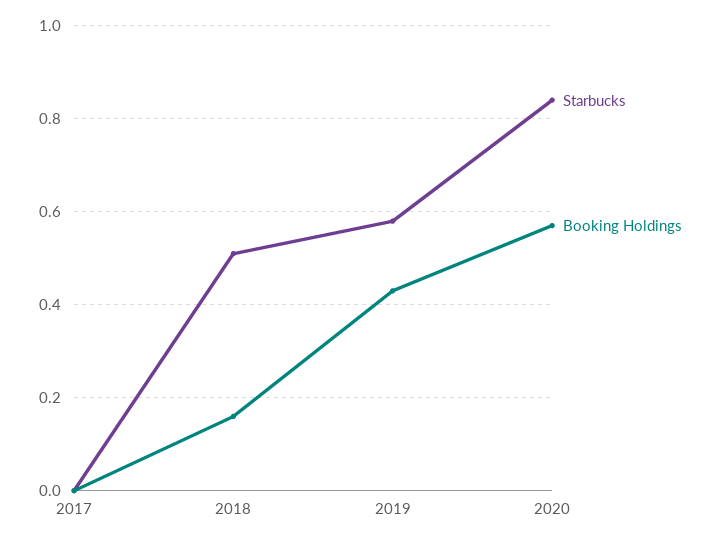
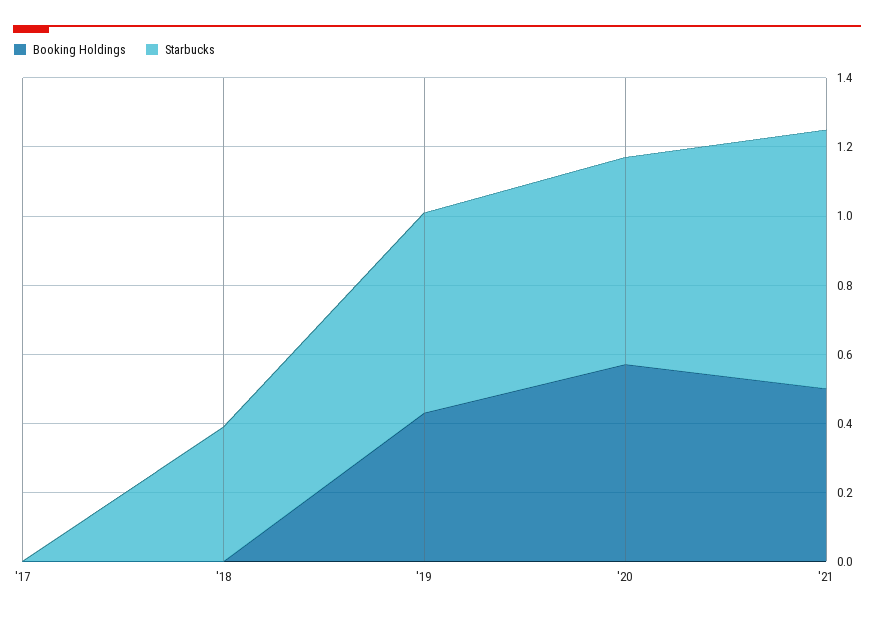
Starbucks, 2018: 0.5 -> 0.4
Booking Holdings, 2018: 0.15 -> 0
Starbucks, 2020: 0.85 -> 0.6
Booking Holdings, '21: none -> 0.5
Starbucks, '21: none -> 0.75

